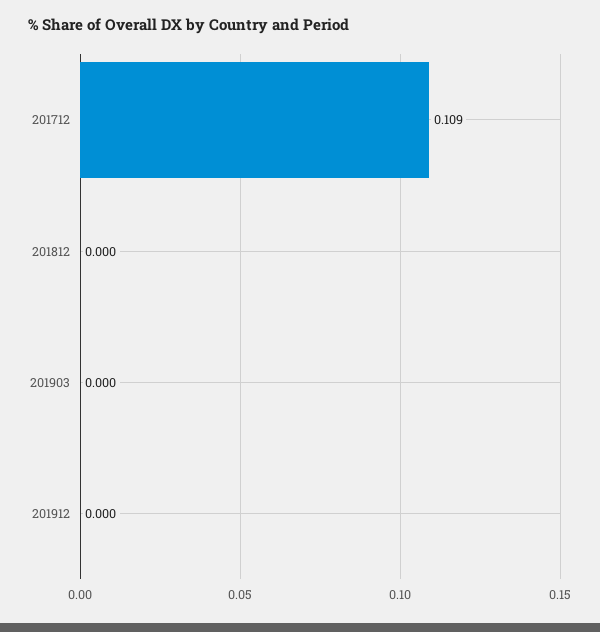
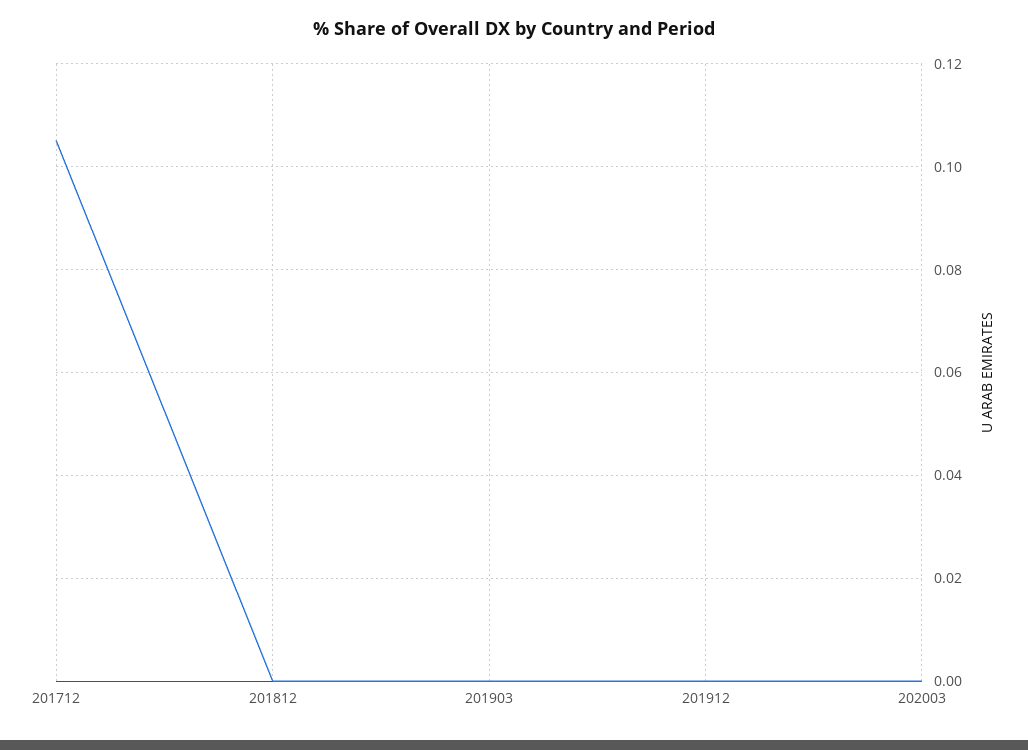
201712: 0.109 -> 0.105
202003: none -> 0

